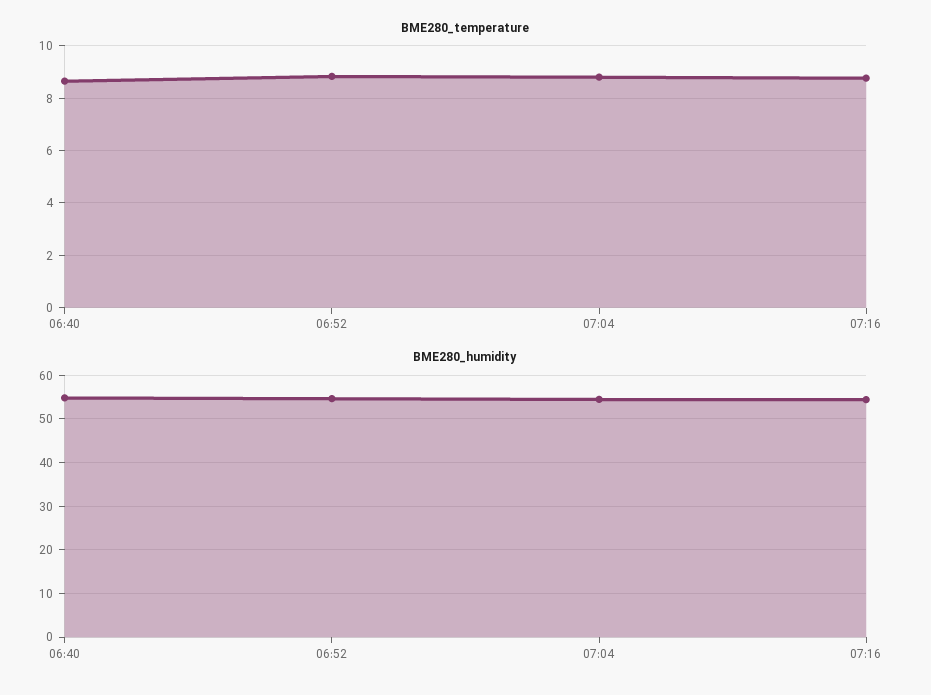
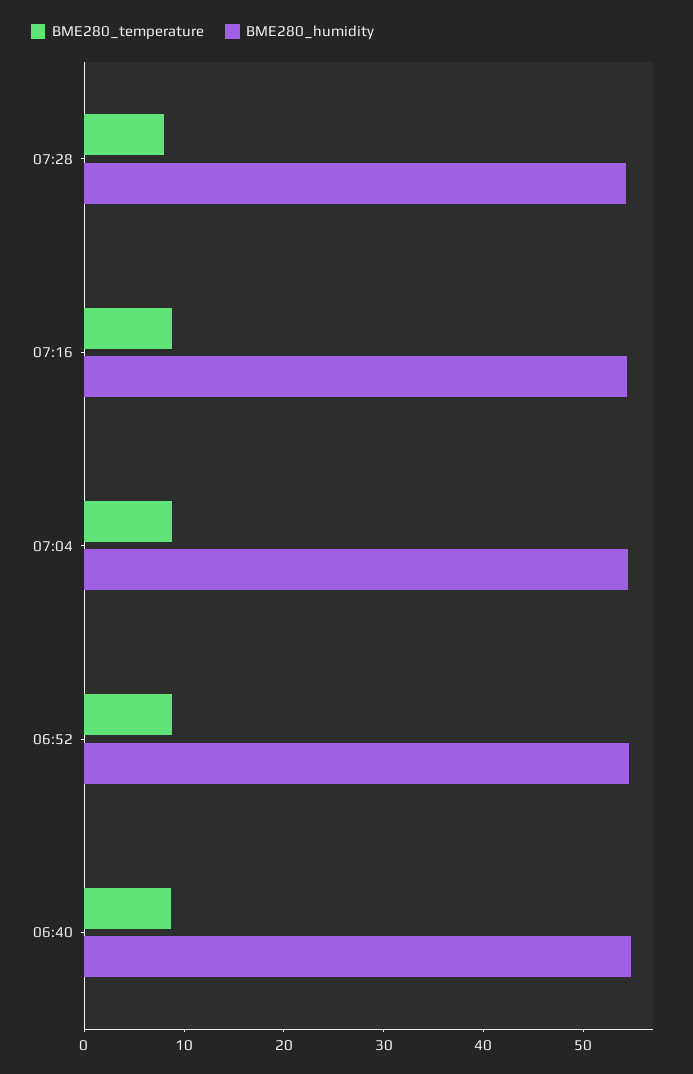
BME280_temperature, 07:28: none -> 8
BME280_humidity, 07:28: none -> 54

